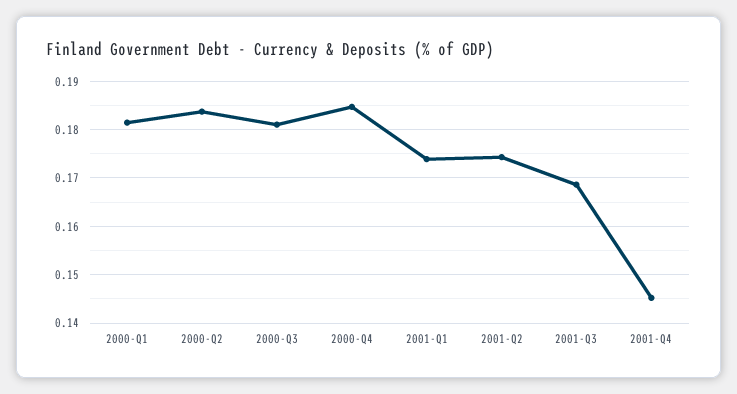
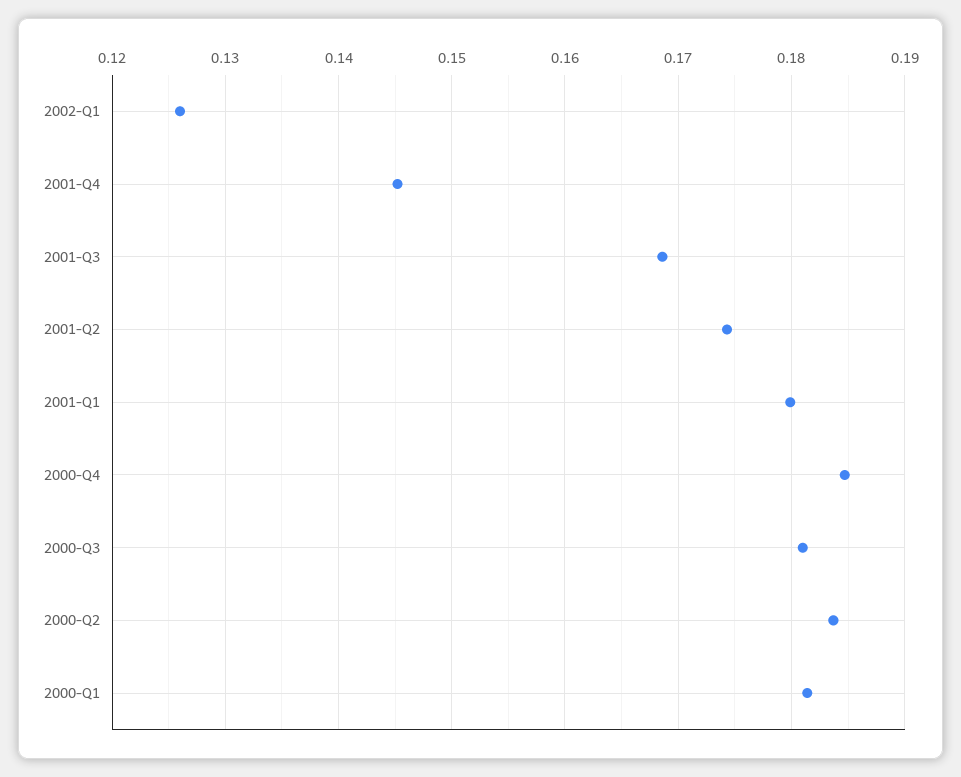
2001-Q1: 0.174 -> 0.18
2002-Q1: none -> 0.126

